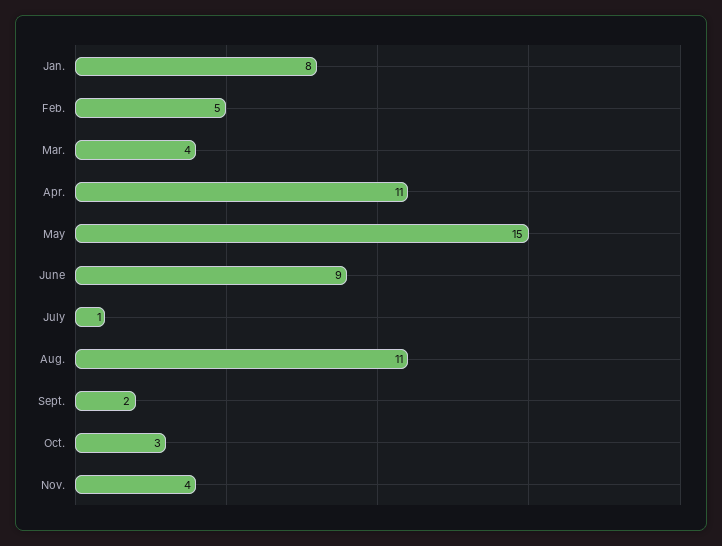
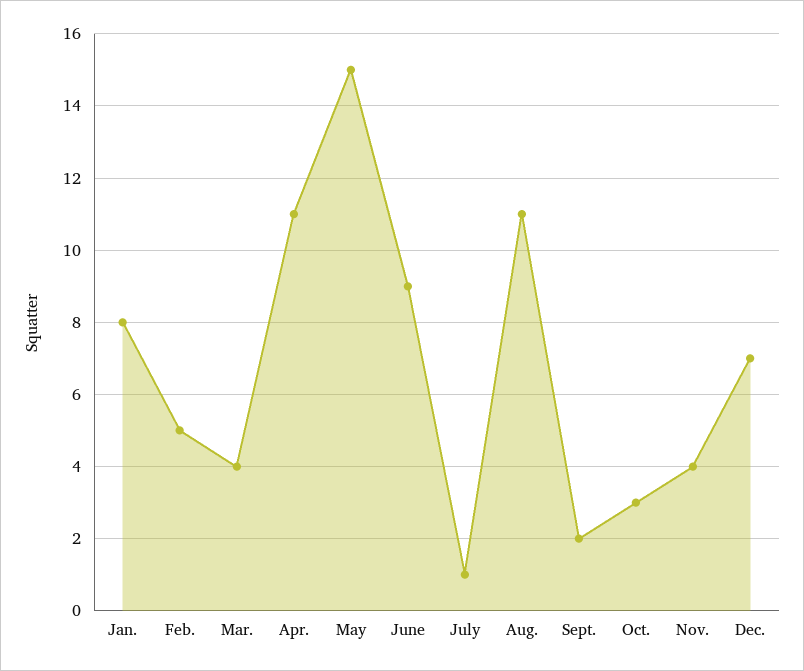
Dec.: none -> 7

